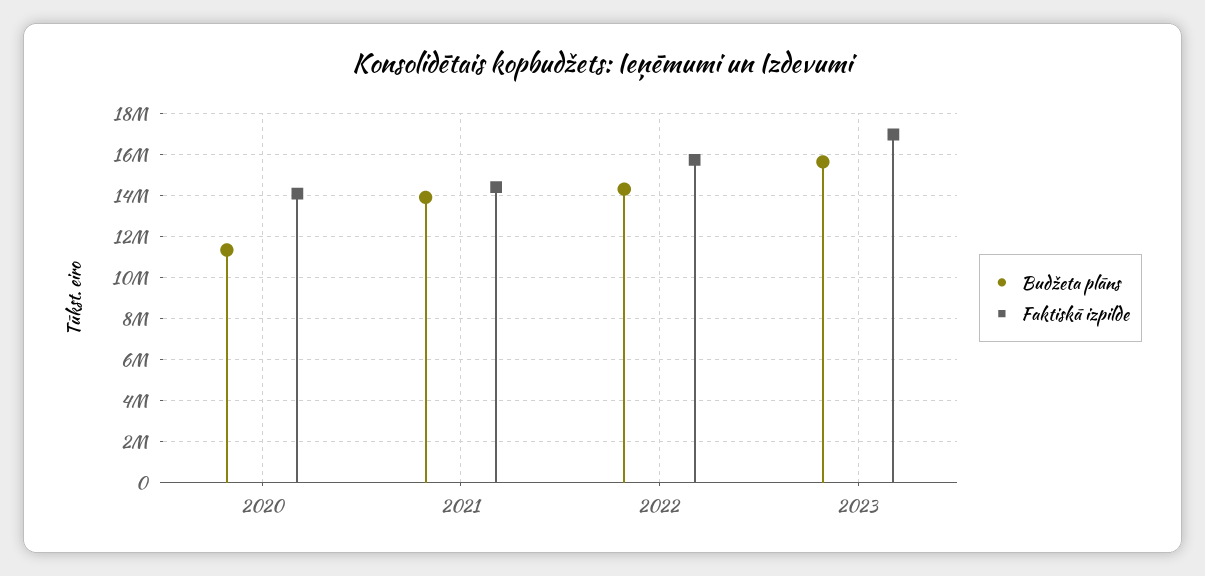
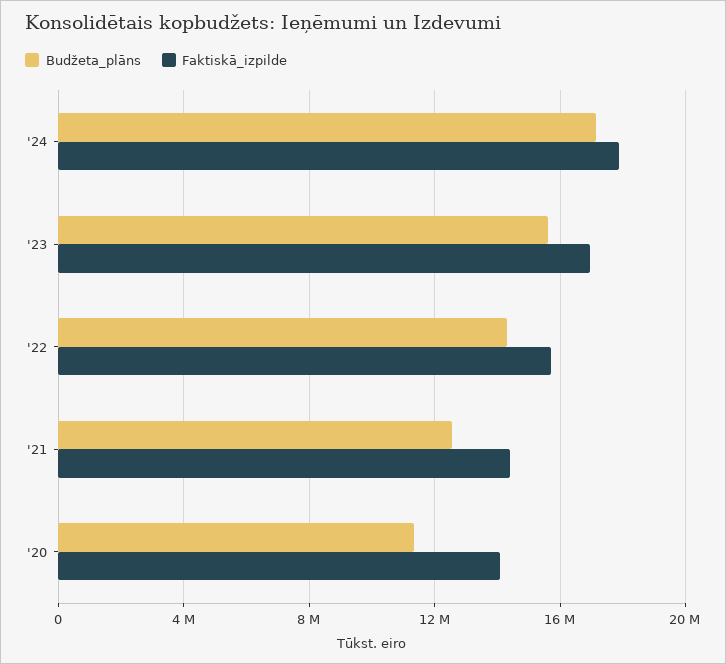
Budžeta plāns, 2021: 14000000 -> 12500000
Budžeta plāns, '24: none -> 17000000
Faktiskā izpilde, '24: none -> 18000000

